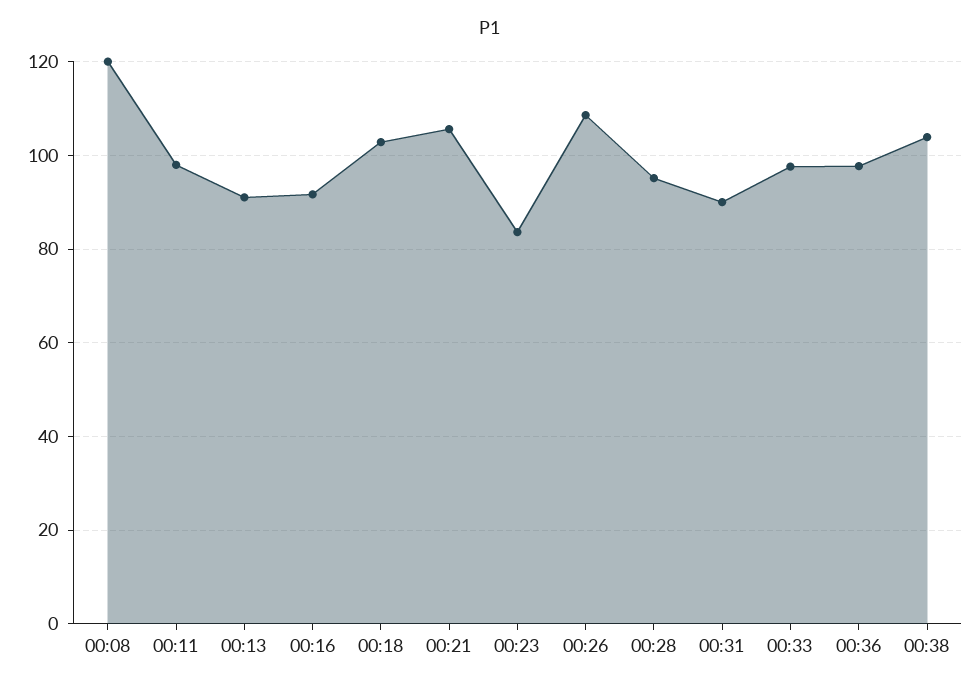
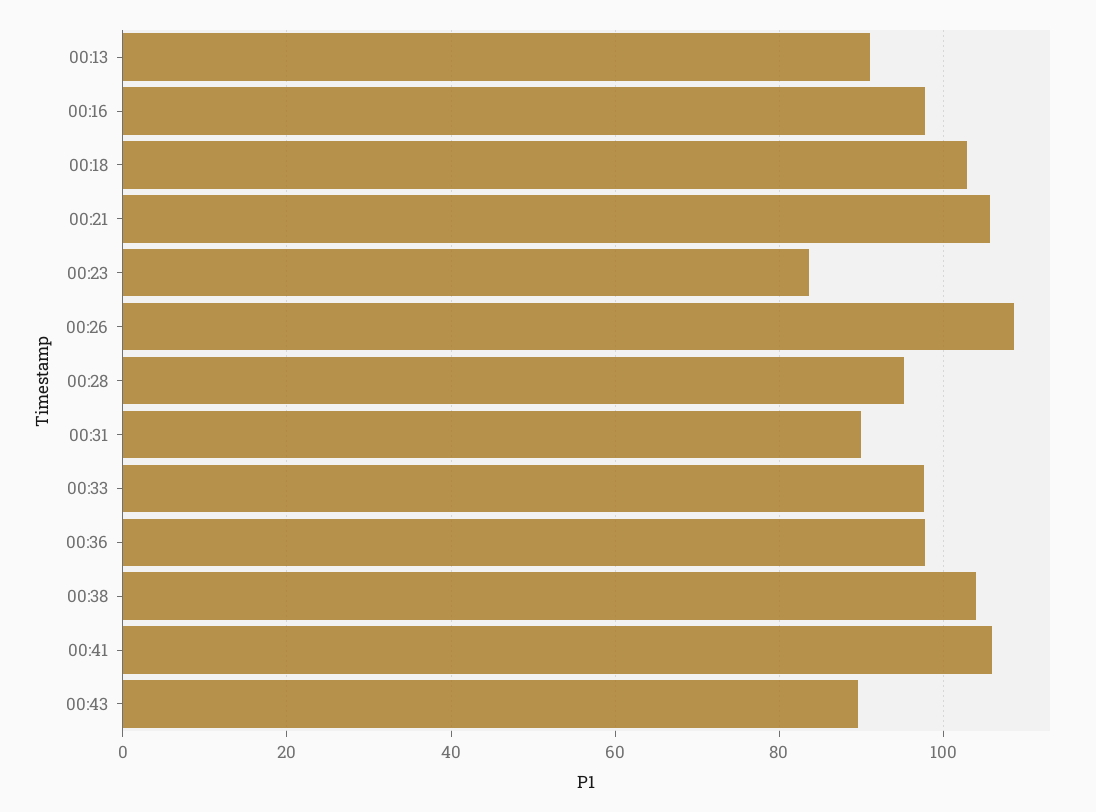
00:08: 120 -> none
00:11: 98 -> none
00:16: 92 -> 98
00:41: none -> 106
00:43: none -> 90

